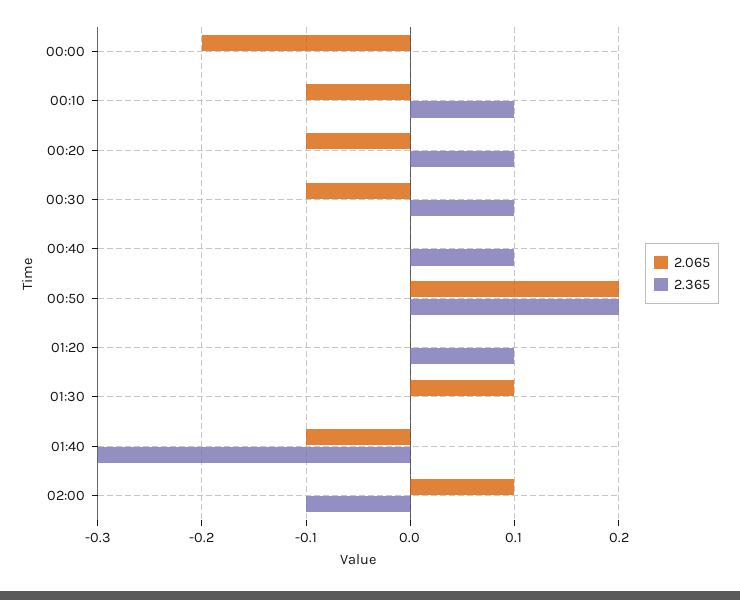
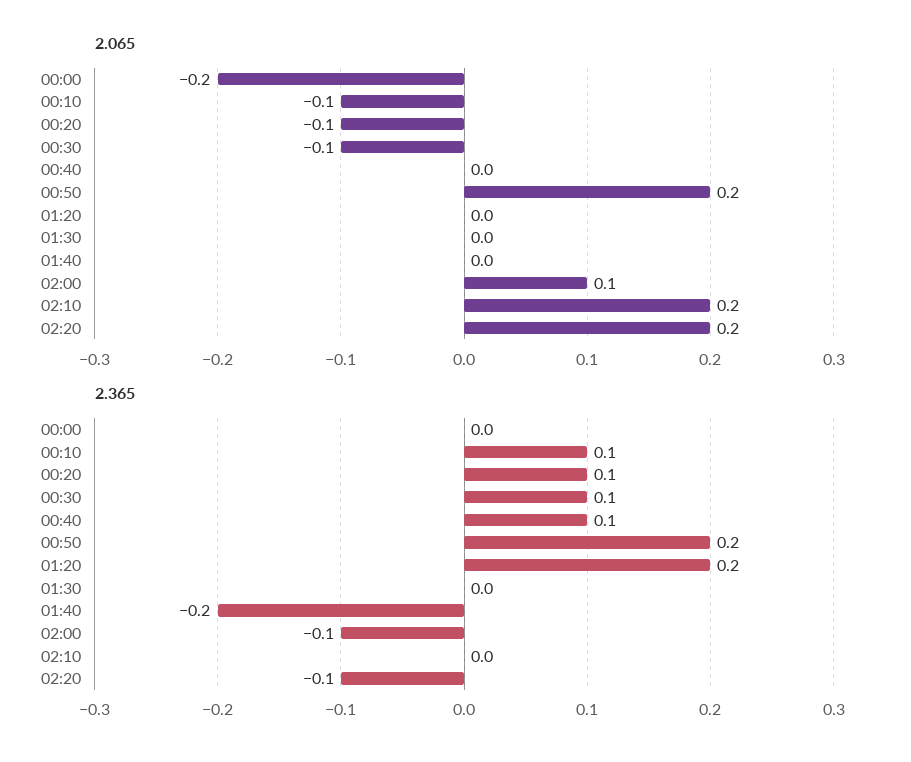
2.365, 01:20: 0.1 -> 0.2
2.065, 01:30: 0.1 -> 0
2.065, 01:40: -0.1 -> 0
2.365, 01:40: -0.3 -> -0.2
2.065, 02:10: none -> 0.2
2.065, 02:20: none -> 0.2
2.365, 02:10: none -> 0
2.365, 02:20: none -> -0.1

